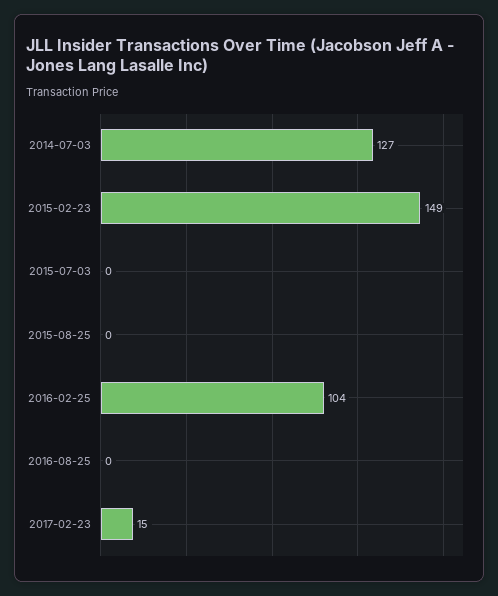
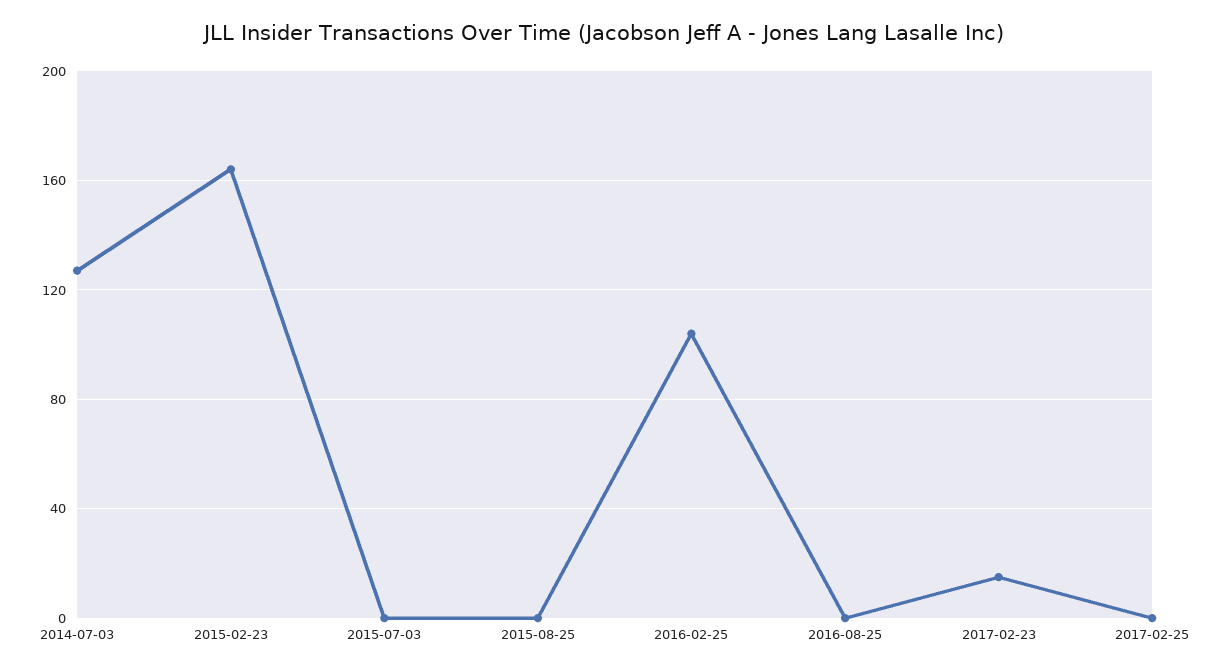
2015-02-23: 149 -> 165
2017-02-25: none -> 0

